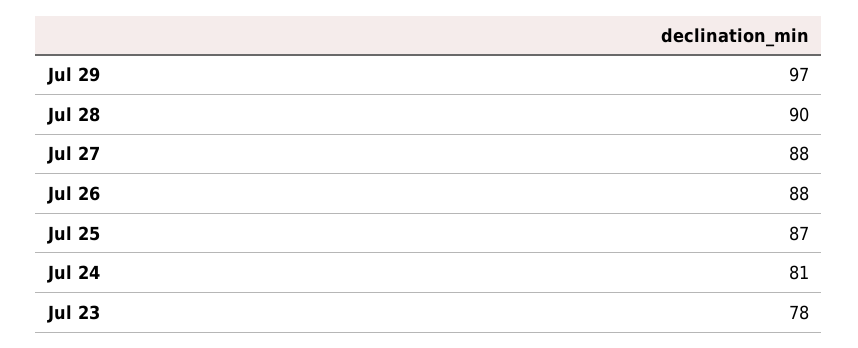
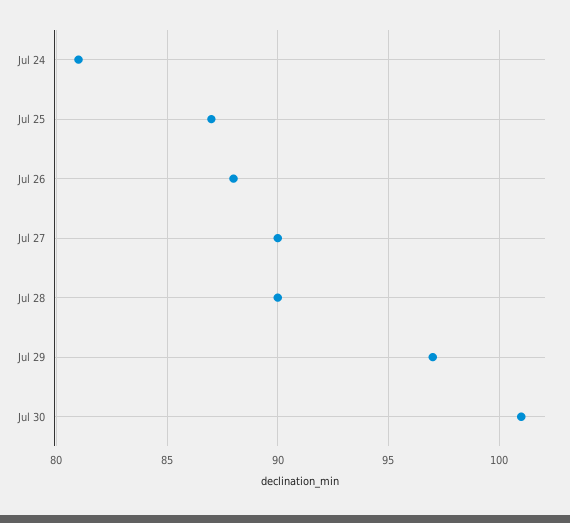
Jul 27: 88 -> 90
Jul 23: 78 -> none
Jul 30: none -> 101

